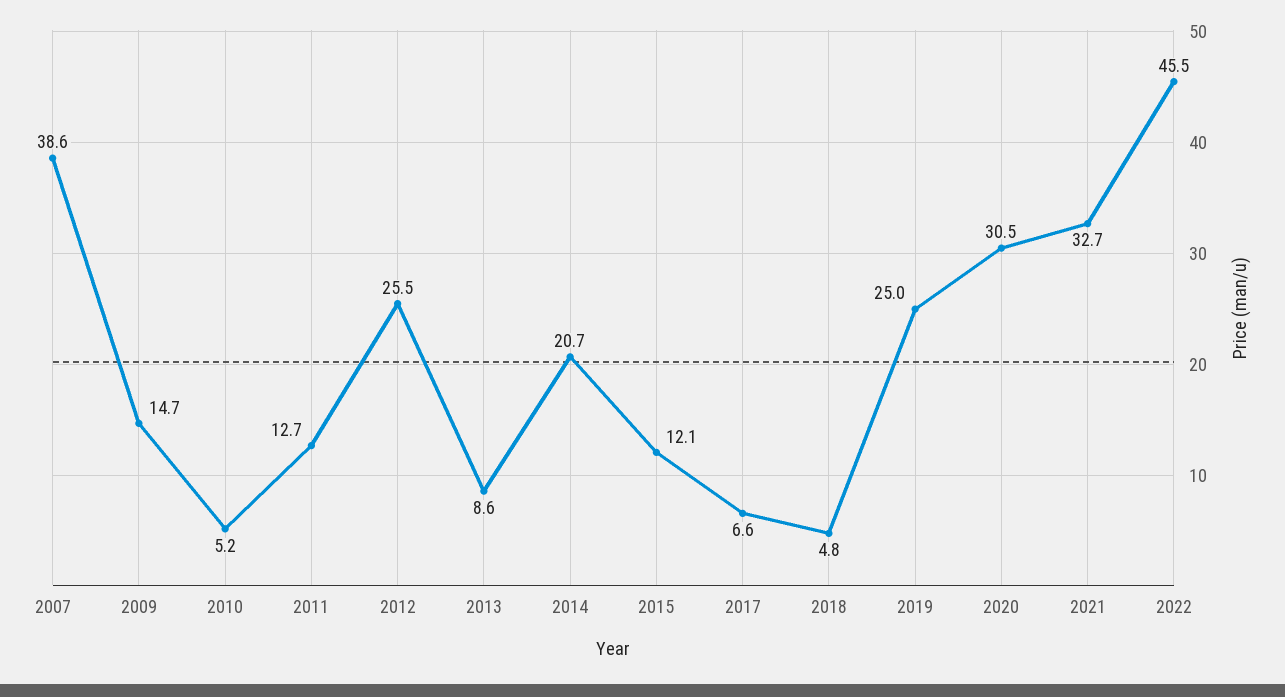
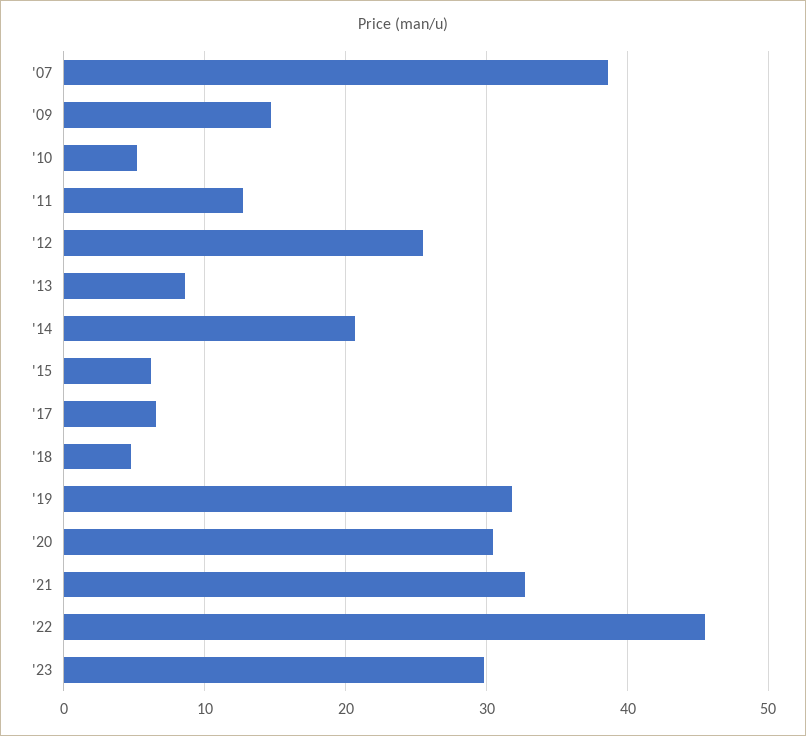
2015: 12.1 -> 6
2019: 25 -> 32
'23: none -> 30

